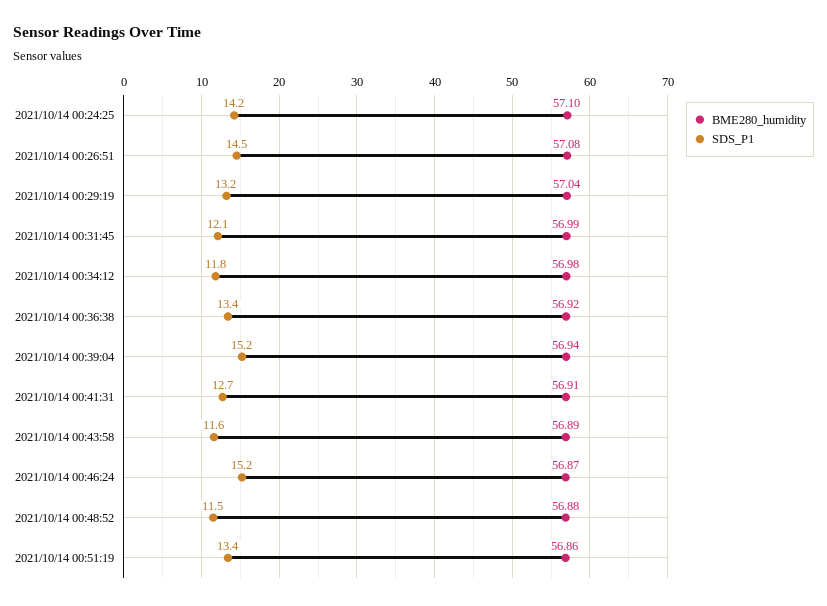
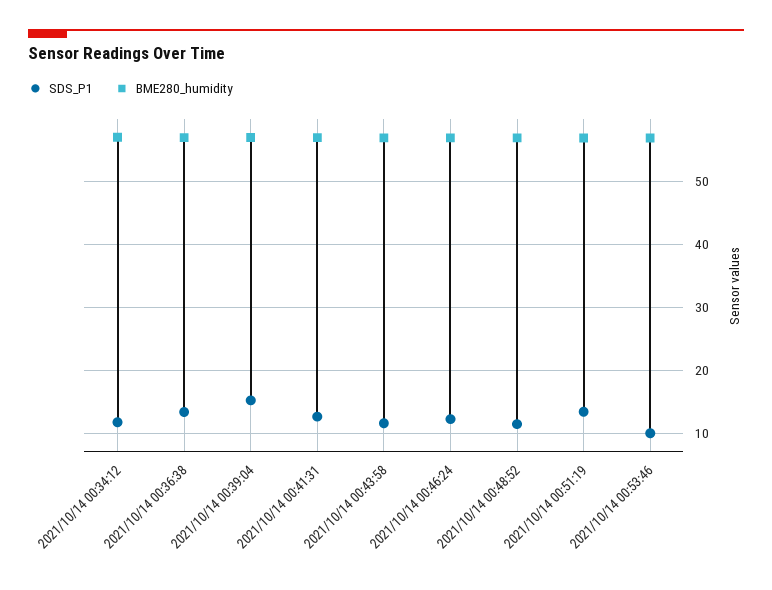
BME280_humidity, 2021/10/14 00:24:25: 57.1 -> none
SDS_P1, 2021/10/14 00:24:25: 14.2 -> none
BME280_humidity, 2021/10/14 00:26:51: 57.08 -> none
SDS_P1, 2021/10/14 00:26:51: 14.5 -> none
BME280_humidity, 2021/10/14 00:29:19: 57.04 -> none
SDS_P1, 2021/10/14 00:29:19: 13.2 -> none
BME280_humidity, 2021/10/14 00:31:45: 56.99 -> none
SDS_P1, 2021/10/14 00:31:45: 12.1 -> none
SDS_P1, 2021/10/14 00:46:24: 15.2 -> 12
SDS_P1, 2021/10/14 00:53:46: none -> 10
BME280_humidity, 2021/10/14 00:53:46: none -> 57

